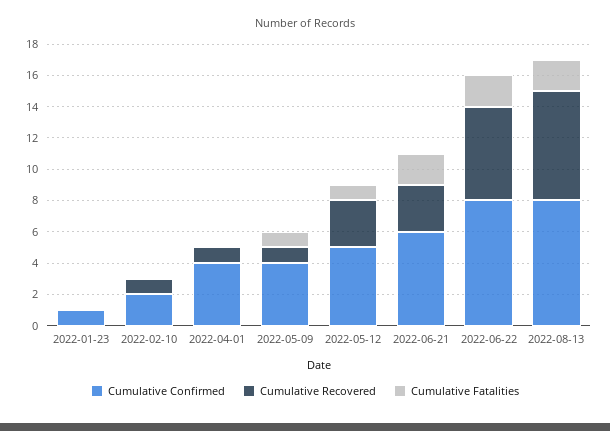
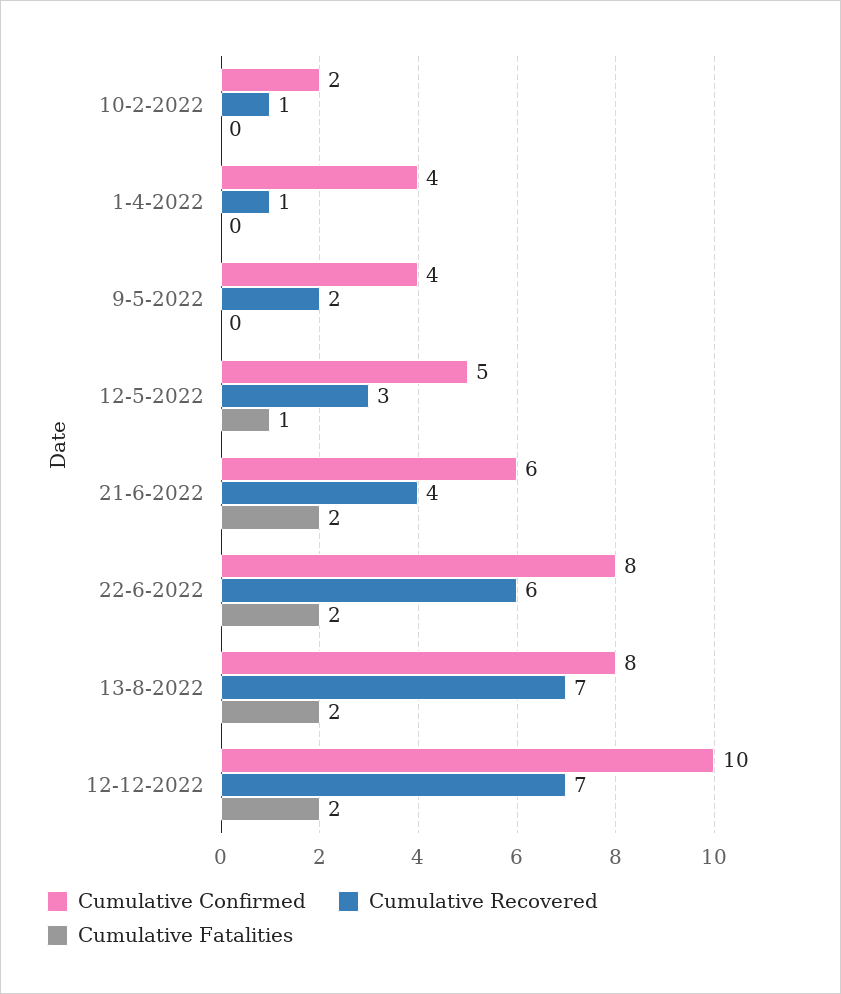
Cumulative Confirmed, 2022-01-23: 1 -> none
Cumulative Recovered, 2022-01-23: 0 -> none
Cumulative Fatalities, 2022-01-23: 0 -> none
Cumulative Recovered, 2022-05-09: 1 -> 2
Cumulative Fatalities, 2022-05-09: 1 -> 0
Cumulative Recovered, 2022-06-21: 3 -> 4
Cumulative Confirmed, 12-12-2022: none -> 10
Cumulative Recovered, 12-12-2022: none -> 7
Cumulative Fatalities, 12-12-2022: none -> 2

